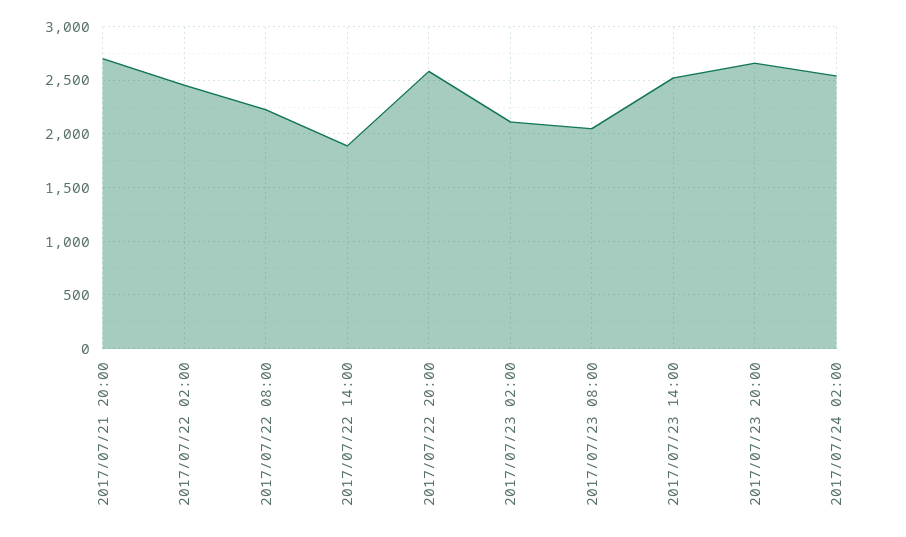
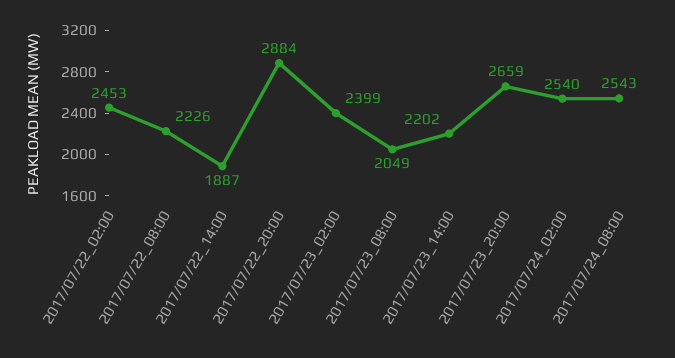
2017/07/21 20:00: 2700 -> none
2017/07/22 20:00: 2600 -> 2884
2017/07/23 02:00: 2100 -> 2399
2017/07/23 14:00: 2500 -> 2202
2017/07/24_08:00: none -> 2543

